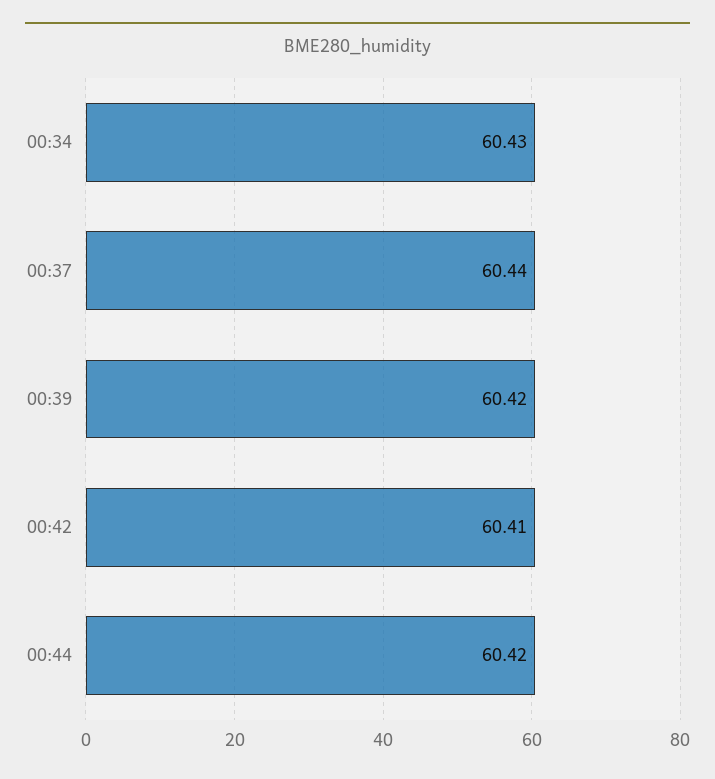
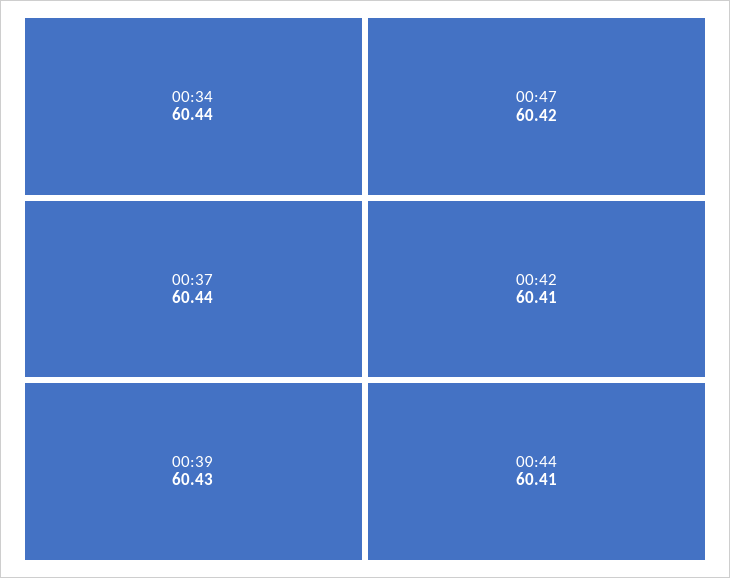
00:34: 60.43 -> 60.44
00:39: 60.42 -> 60.43
00:44: 60.42 -> 60.41
00:47: none -> 60.42

